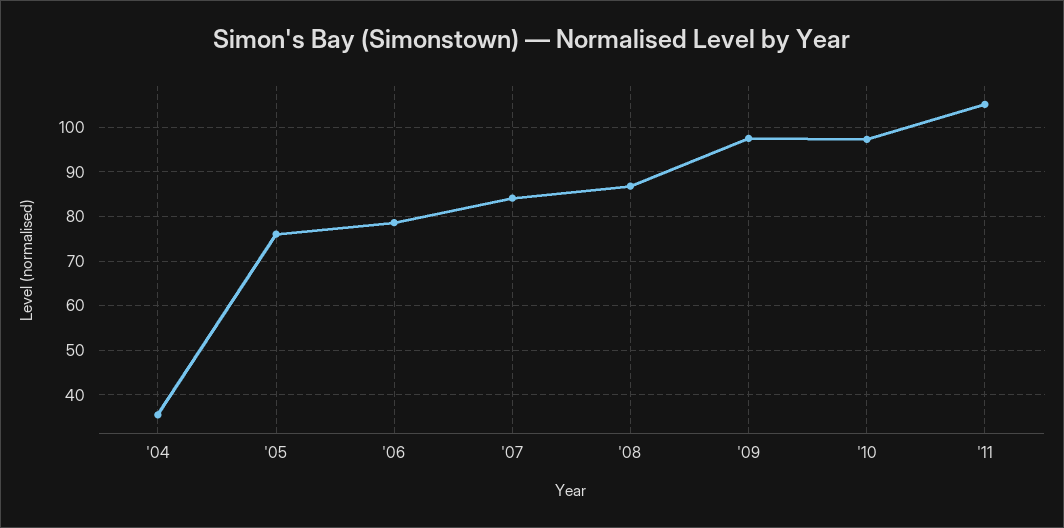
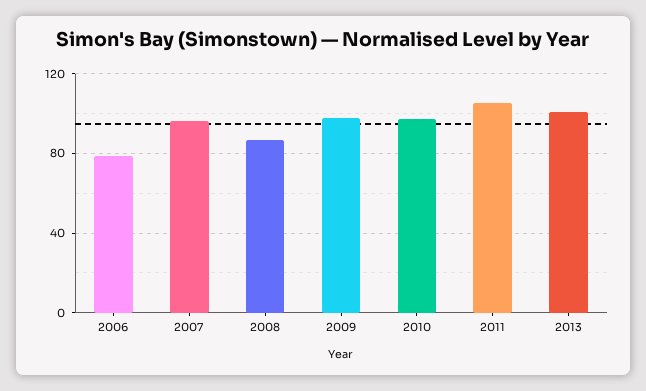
'04: 36 -> none
'05: 76 -> none
'07: 84 -> 95
2013: none -> 100

